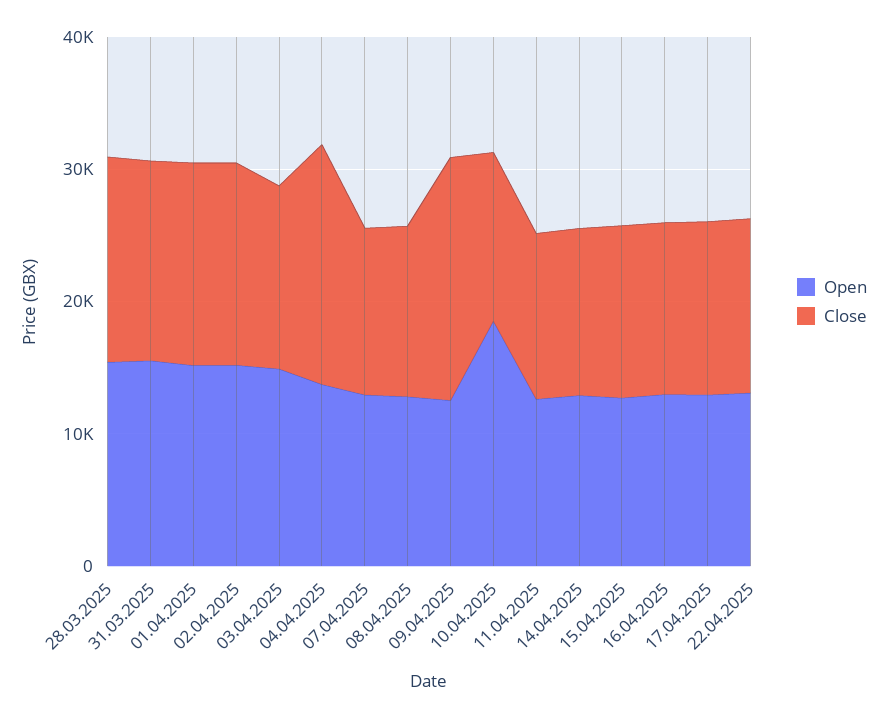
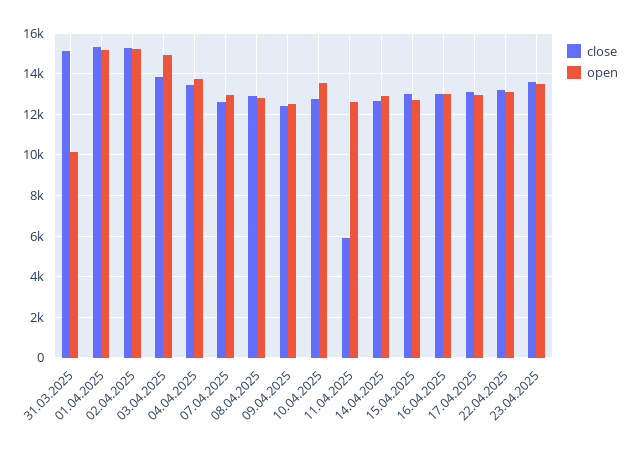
Open, 28.03.2025: 16000 -> none
Close, 28.03.2025: 16000 -> none
Open, 31.03.2025: 16000 -> 10000
Close, 04.04.2025: 18000 -> 13500
Close, 09.04.2025: 18000 -> 12500
Open, 10.04.2025: 18000 -> 13500
Close, 11.04.2025: 12000 -> 6000
Close, 23.04.2025: none -> 13500
Open, 23.04.2025: none -> 13500

